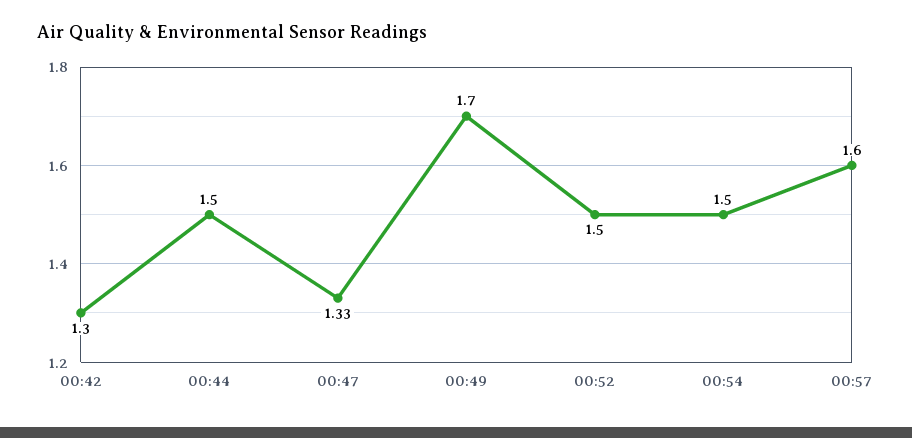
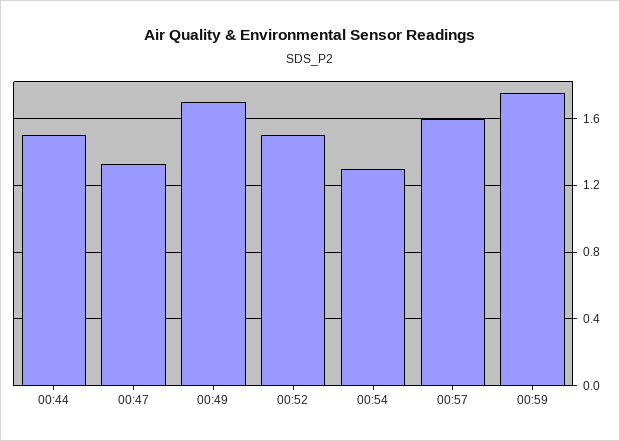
00:42: 1.3 -> none
00:54: 1.5 -> 1.3
00:59: none -> 1.75

